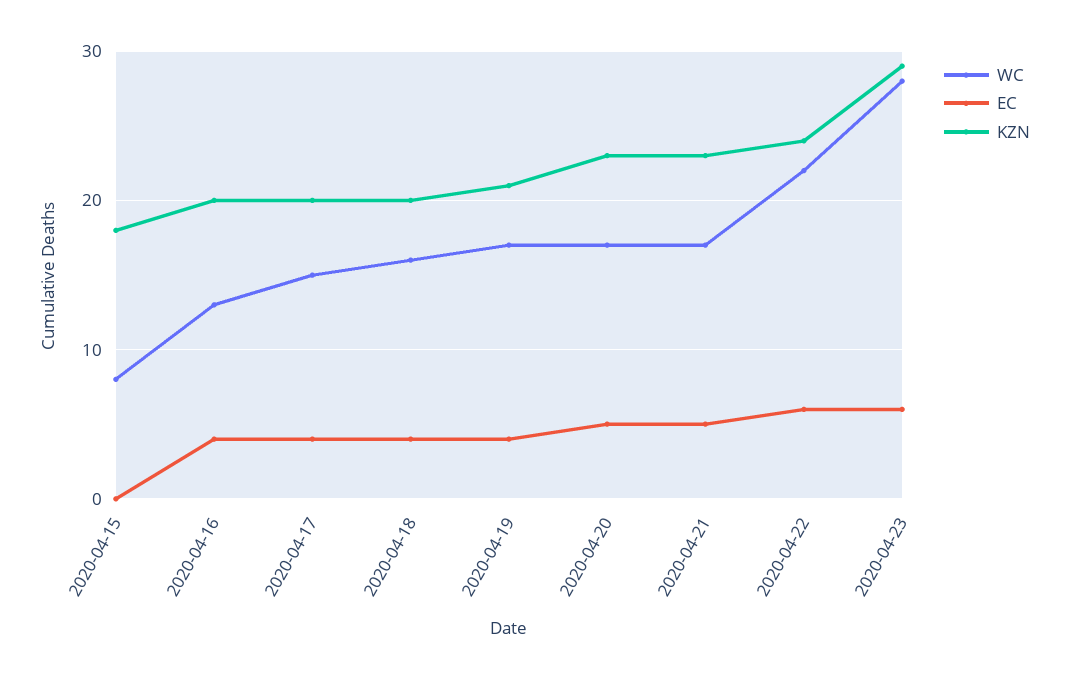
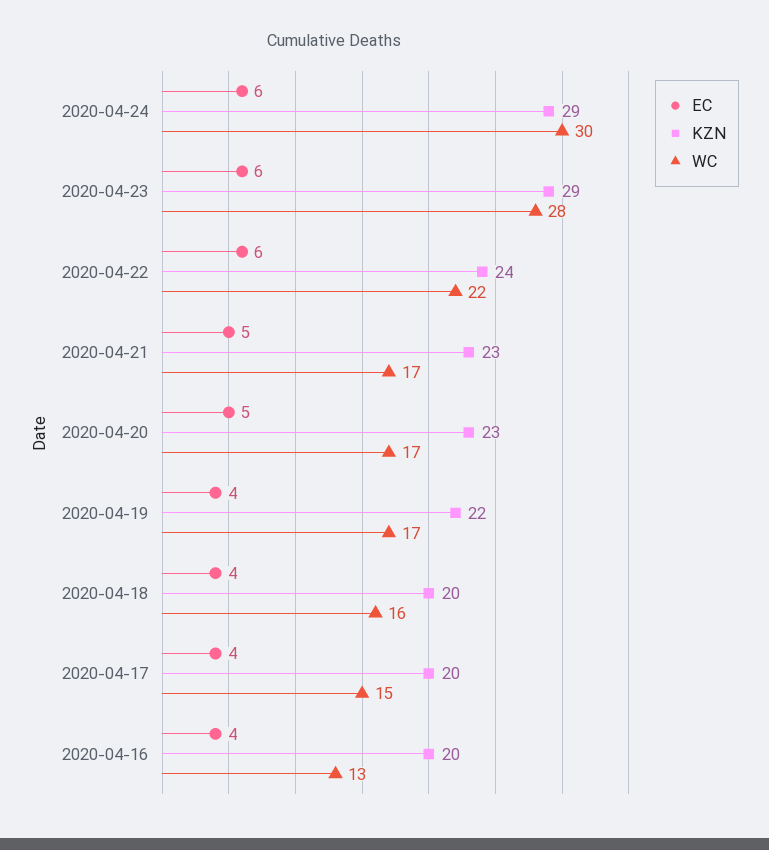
WC, 2020-04-15: 8 -> none
EC, 2020-04-15: 0 -> none
KZN, 2020-04-15: 18 -> none
KZN, 2020-04-19: 21 -> 22
EC, 2020-04-24: none -> 6
KZN, 2020-04-24: none -> 29
WC, 2020-04-24: none -> 30

